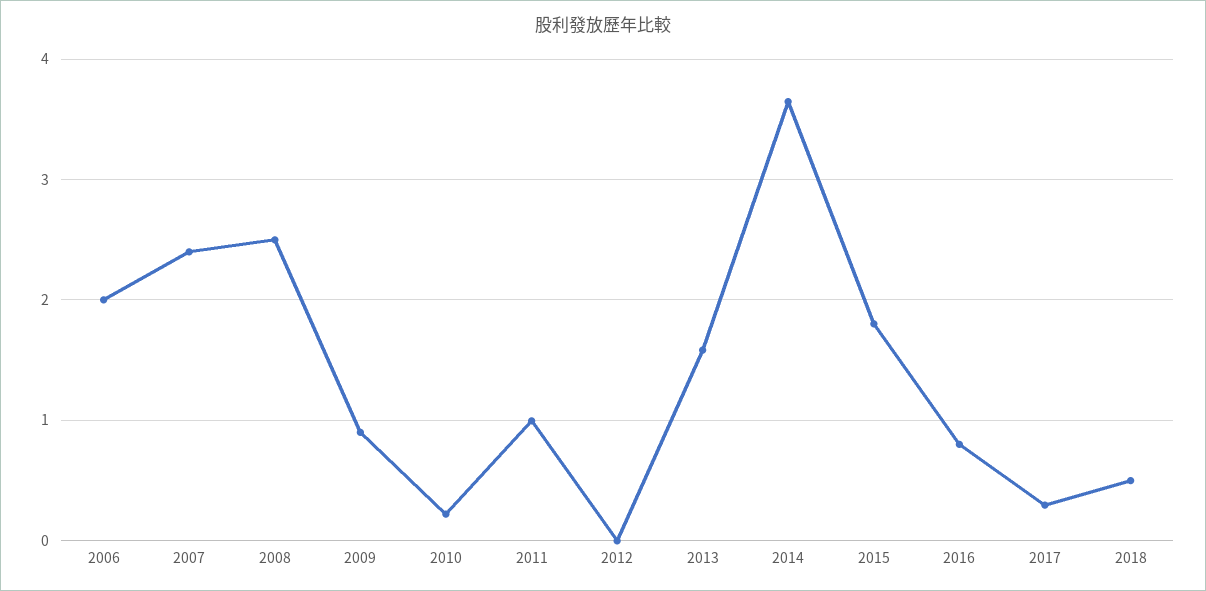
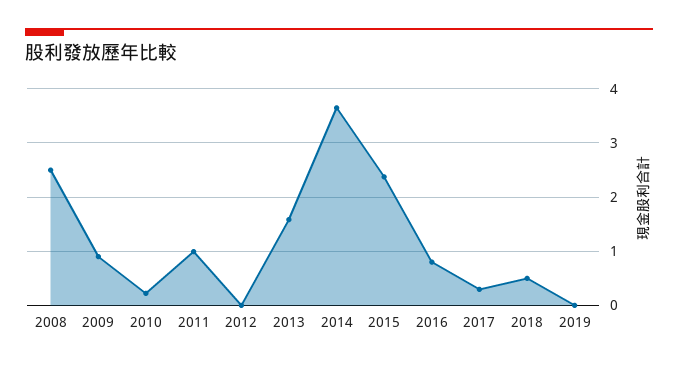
2006: 2 -> none
2007: 2.4 -> none
2015: 1.8 -> 2.4
2019: none -> 0

